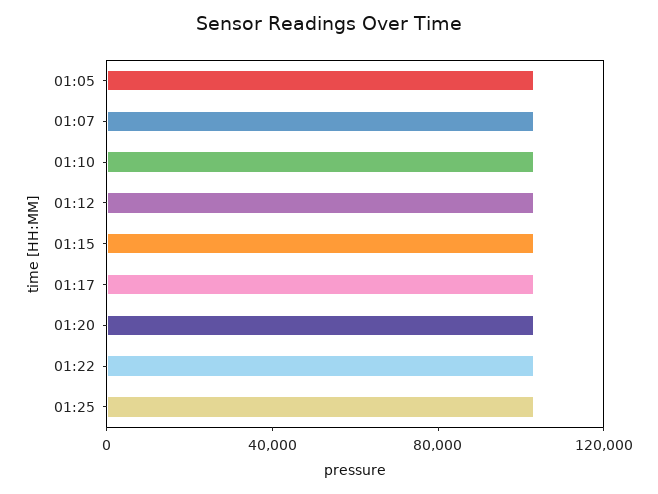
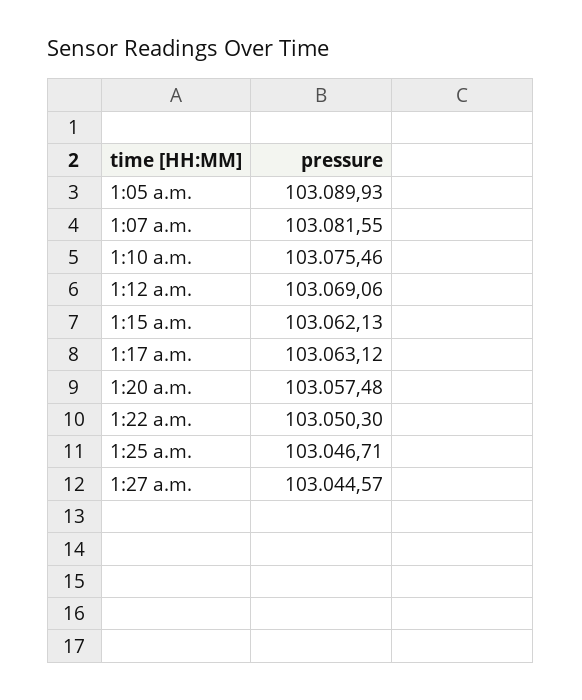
1:27 a.m.: none -> 103044.57

